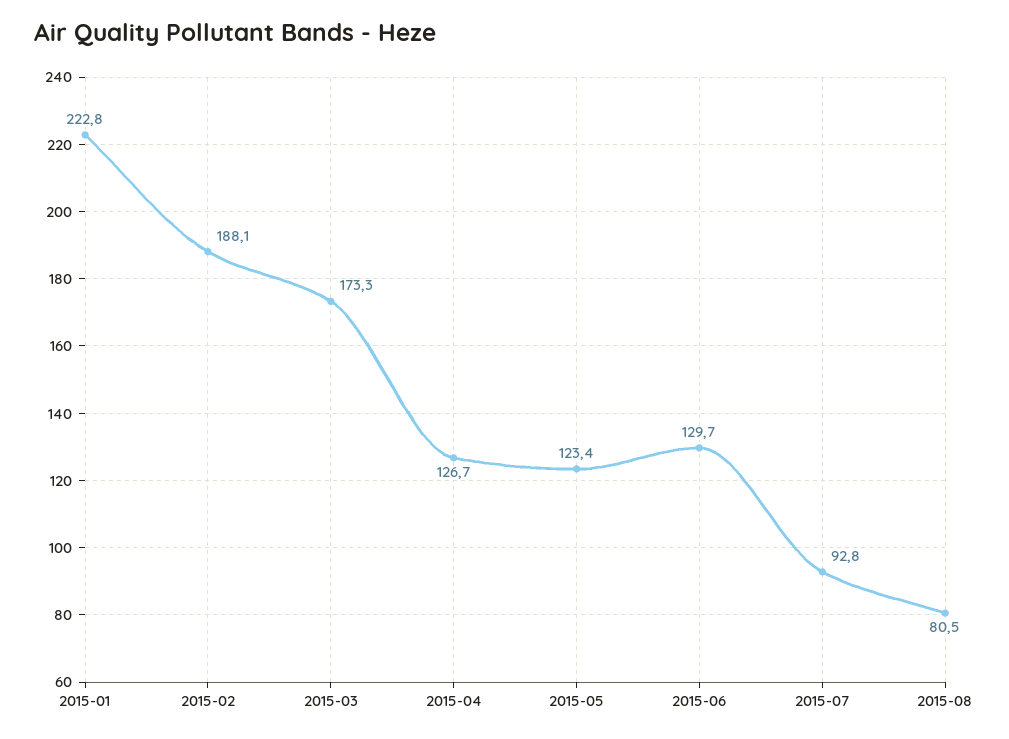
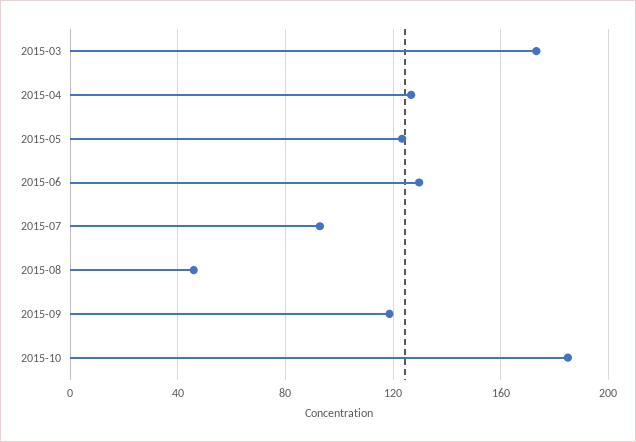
2015-01: 222.8 -> none
2015-02: 188.1 -> none
2015-08: 80.5 -> 45
2015-09: none -> 120
2015-10: none -> 185

